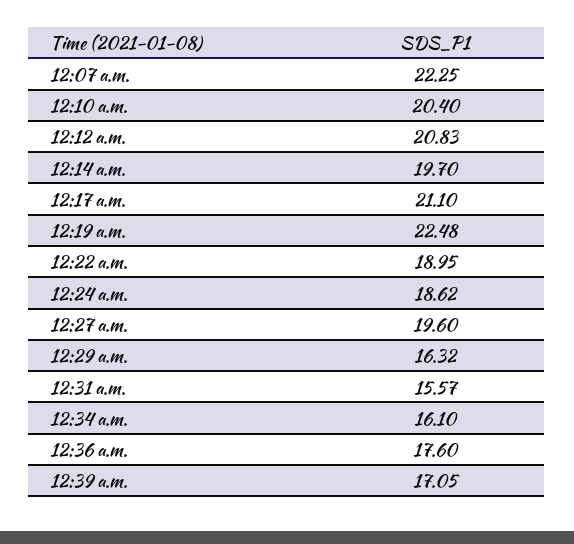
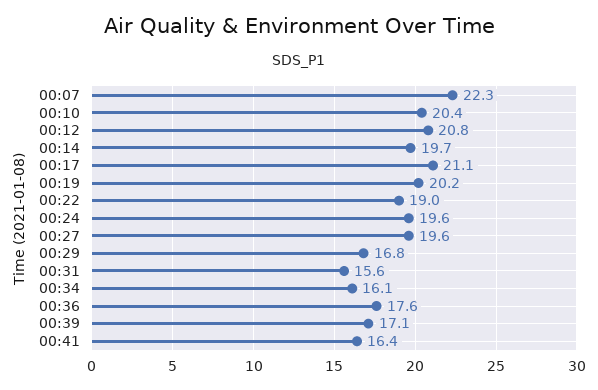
12:19 a.m.: 22.48 -> 20.2
12:24 a.m.: 18.62 -> 19.6
12:29 a.m.: 16.32 -> 16.8
00:41: none -> 16.4

